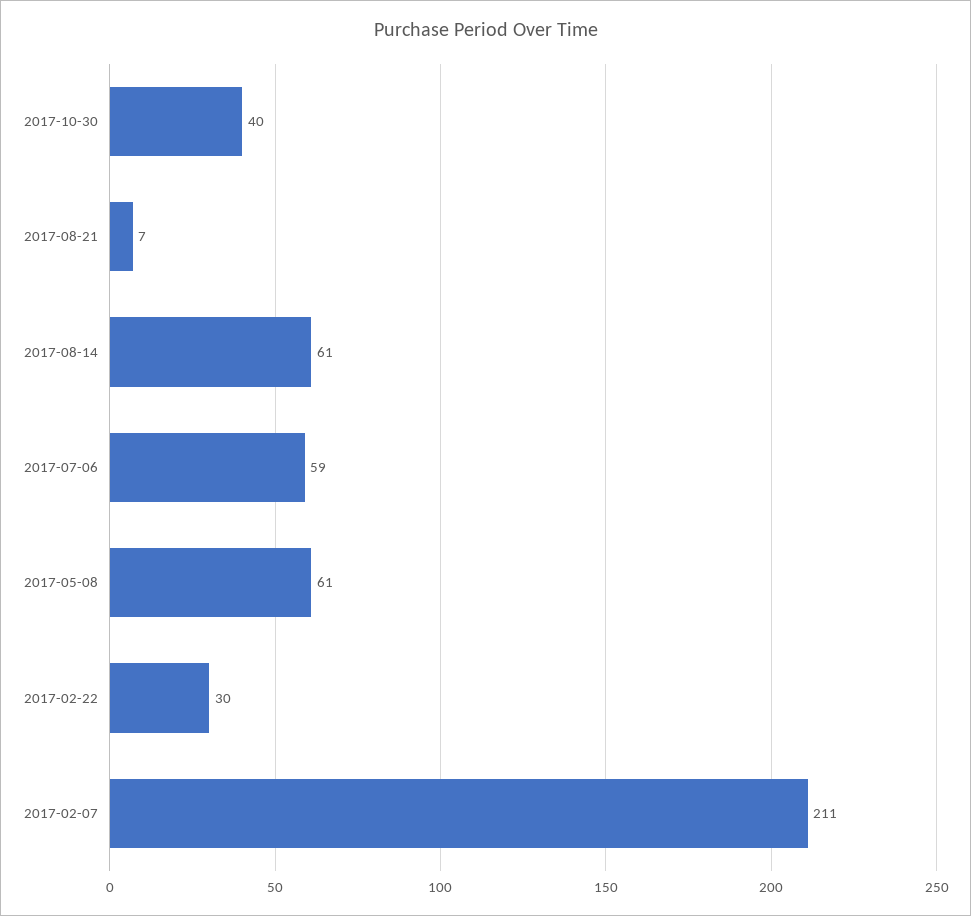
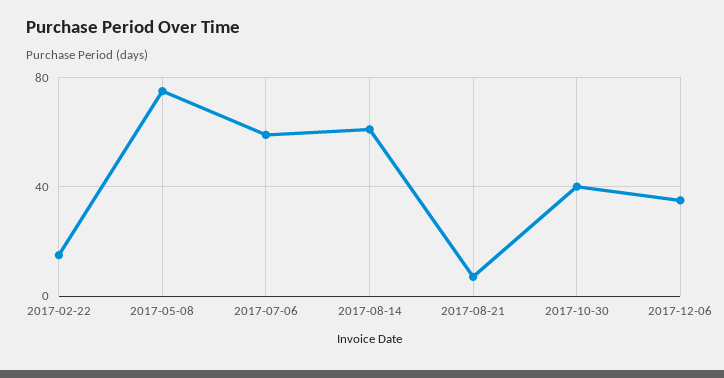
2017-05-08: 61 -> 75
2017-02-22: 30 -> 15
2017-02-07: 211 -> none
2017-12-06: none -> 35

